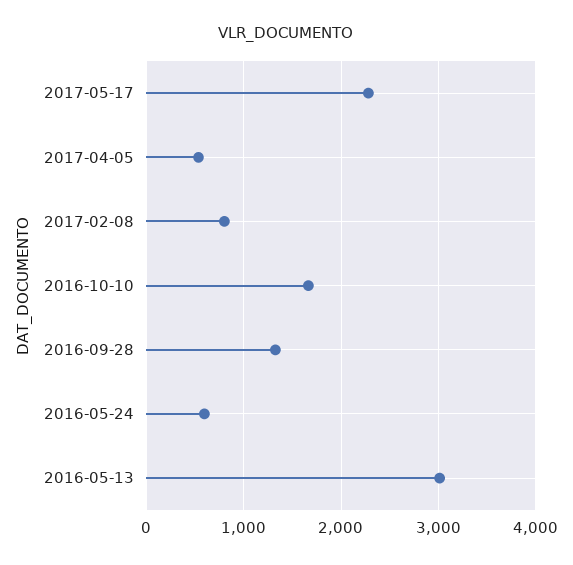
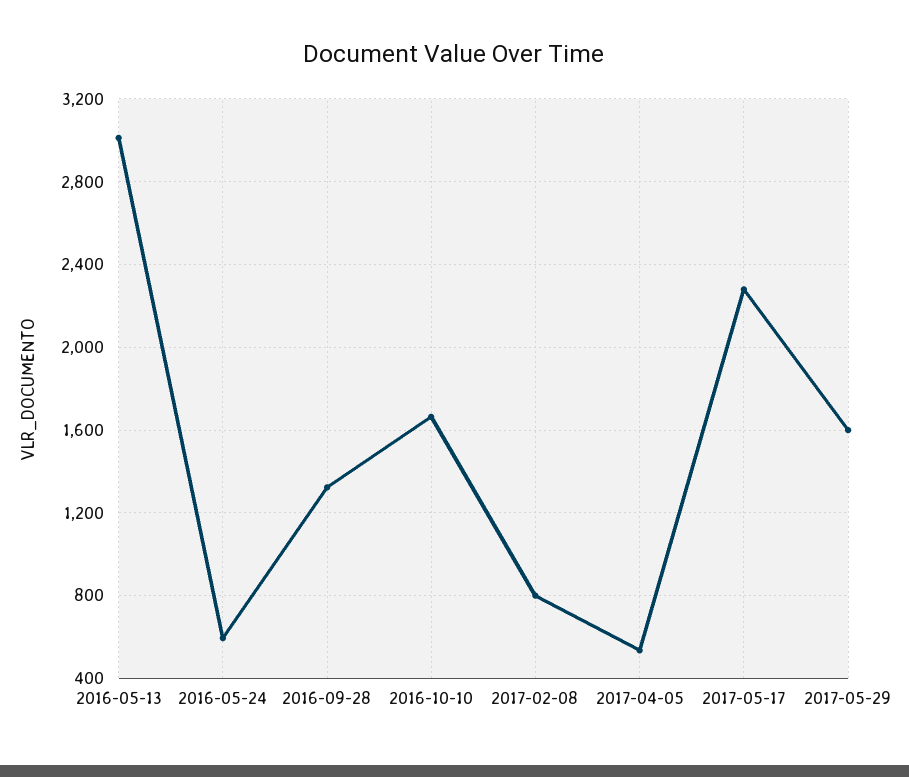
2017-05-29: none -> 1600

